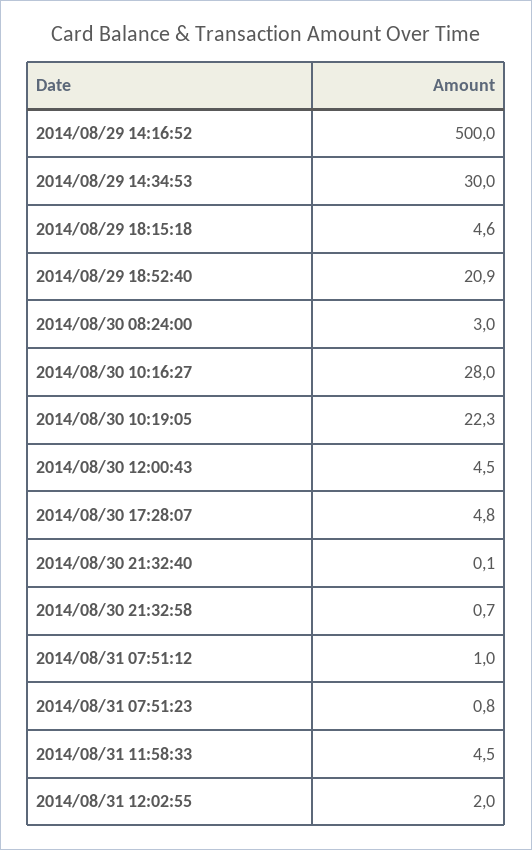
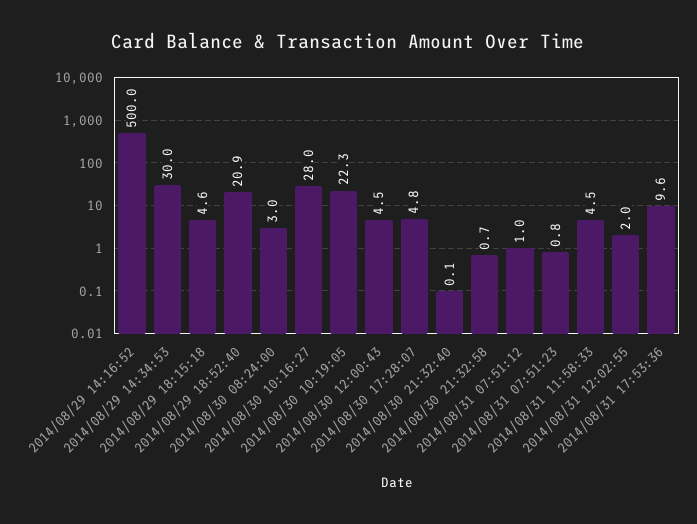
2014/08/31 17:53:36: none -> 9.6

